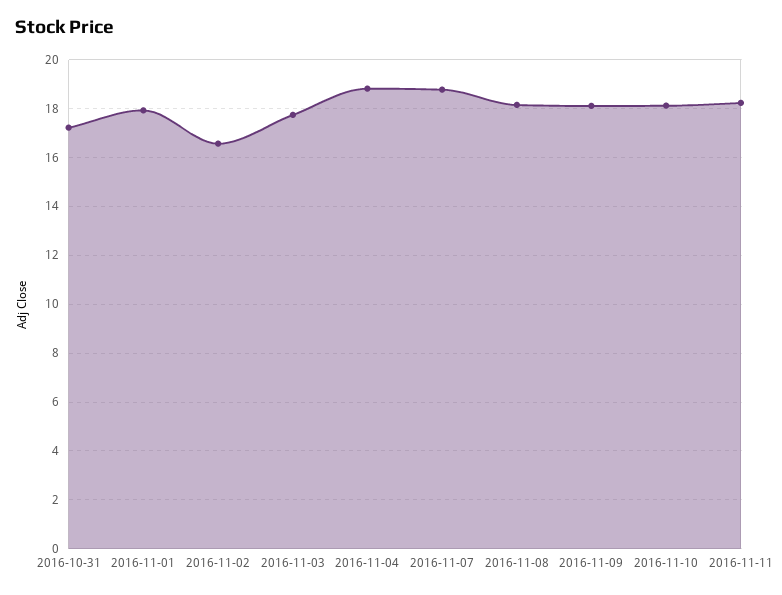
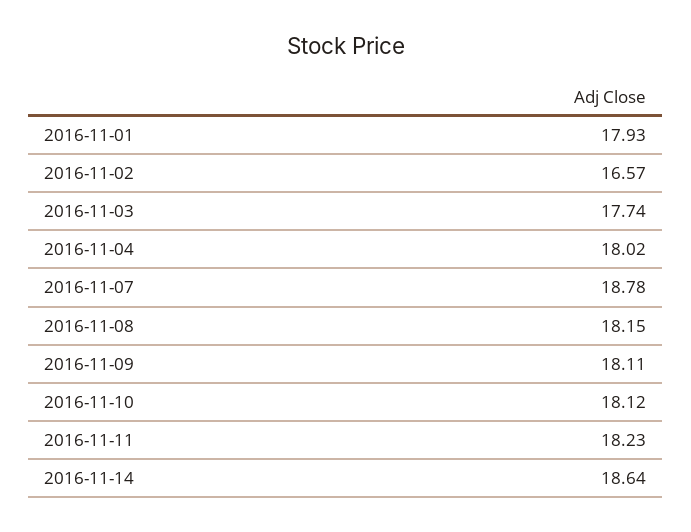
2016-10-31: 17.25 -> none
2016-11-04: 18.75 -> 18.02
2016-11-14: none -> 18.64

